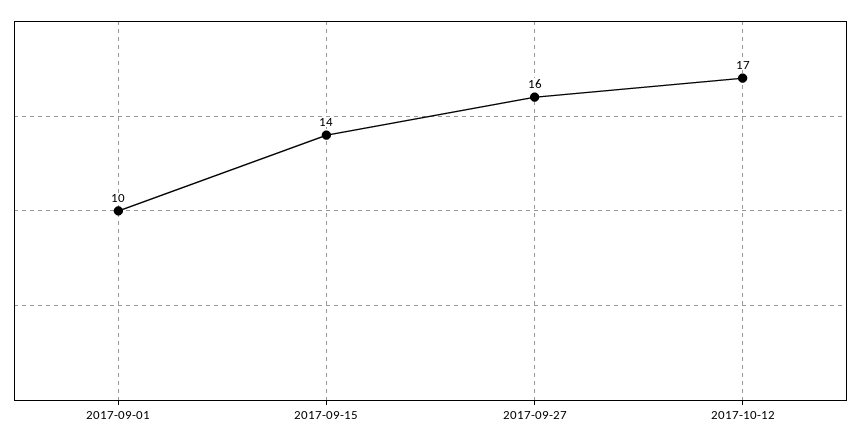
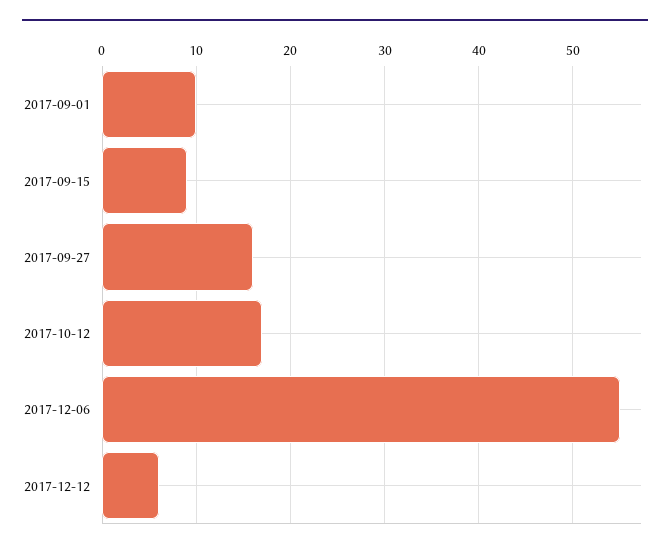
2017-09-15: 14 -> 9
2017-12-06: none -> 55
2017-12-12: none -> 6

